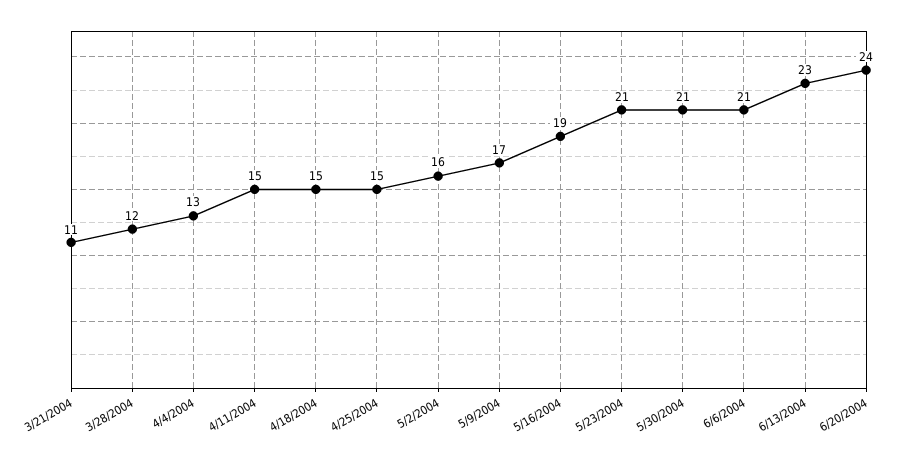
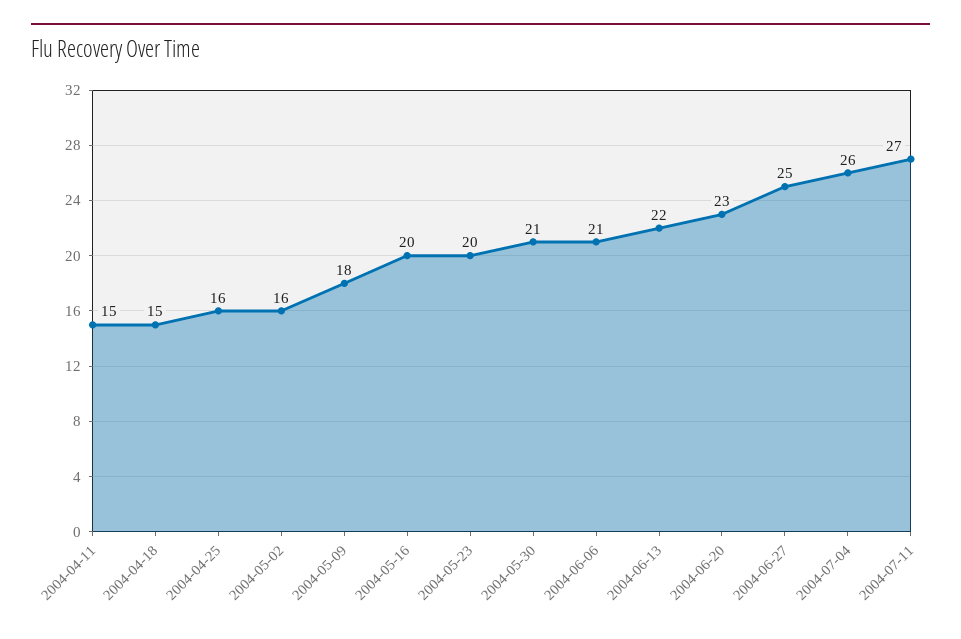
3/21/2004: 11 -> none
3/28/2004: 12 -> none
4/4/2004: 13 -> none
4/25/2004: 15 -> 16
5/9/2004: 17 -> 18
5/16/2004: 19 -> 20
5/23/2004: 21 -> 20
6/13/2004: 23 -> 22
6/20/2004: 24 -> 23
2004-06-27: none -> 25
2004-07-04: none -> 26
2004-07-11: none -> 27

